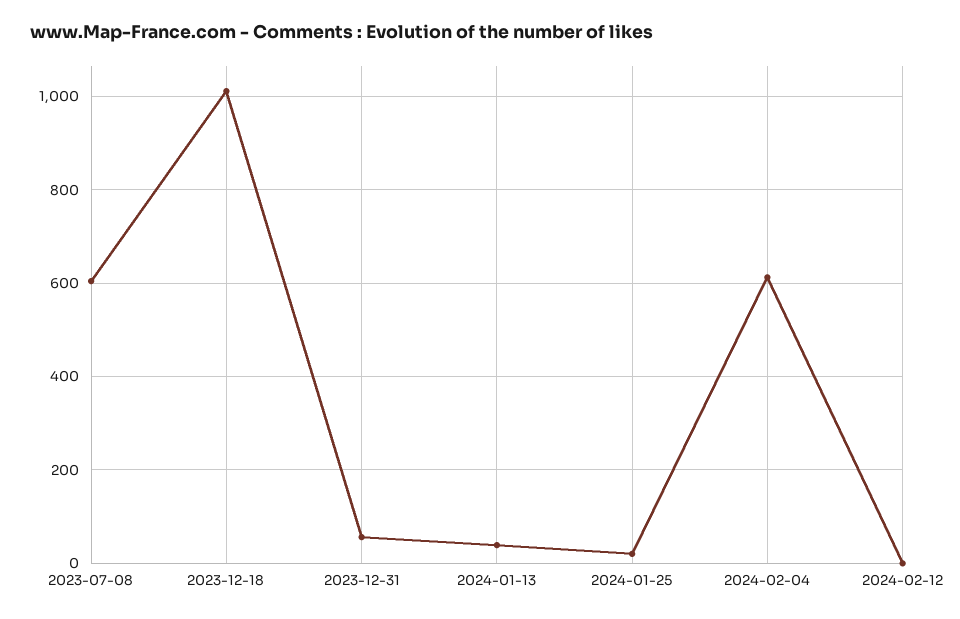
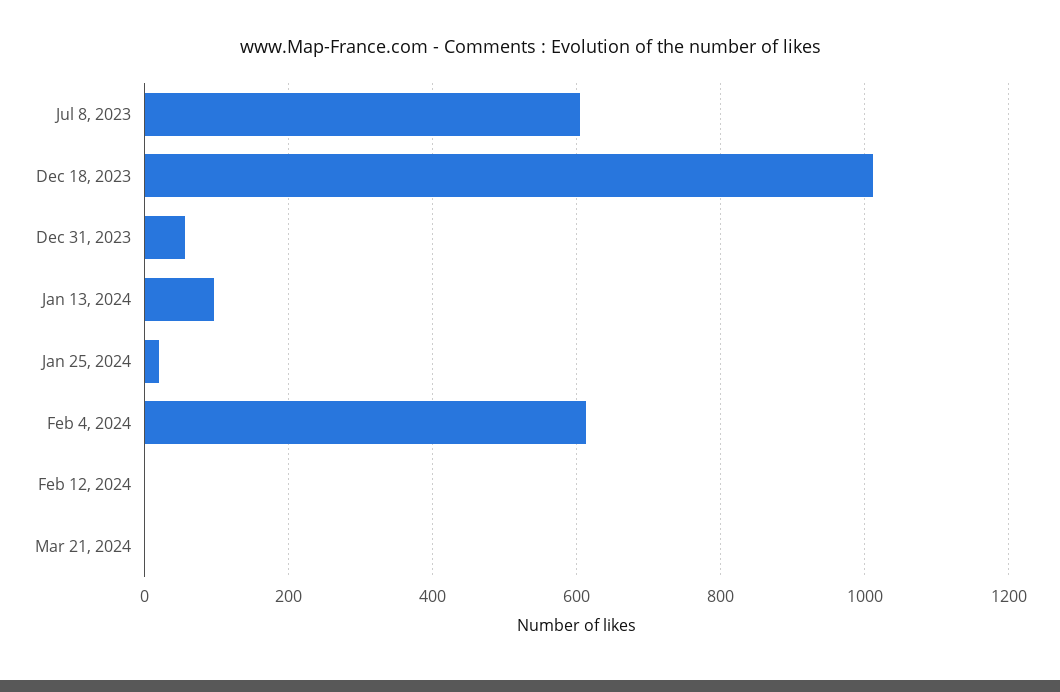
2024-01-13: 40 -> 100
Mar 21, 2024: none -> 0

